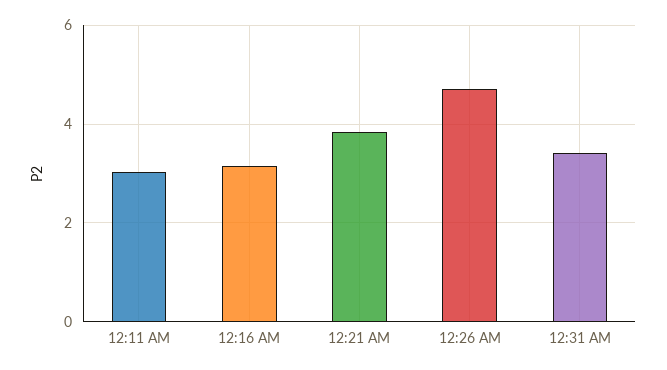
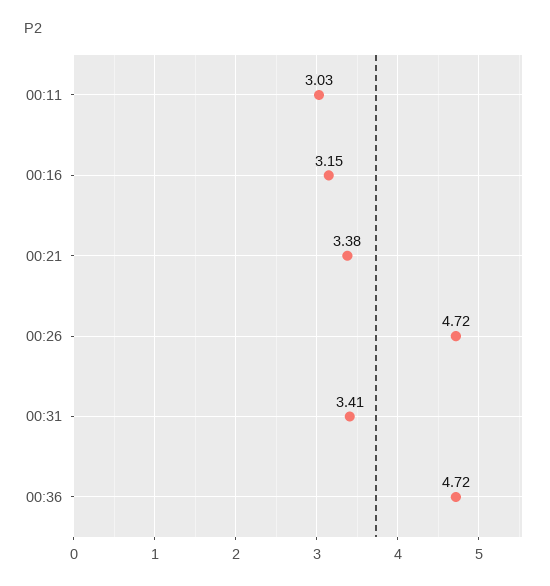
12:21 AM: 3.8 -> 3.38
00:36: none -> 4.72

